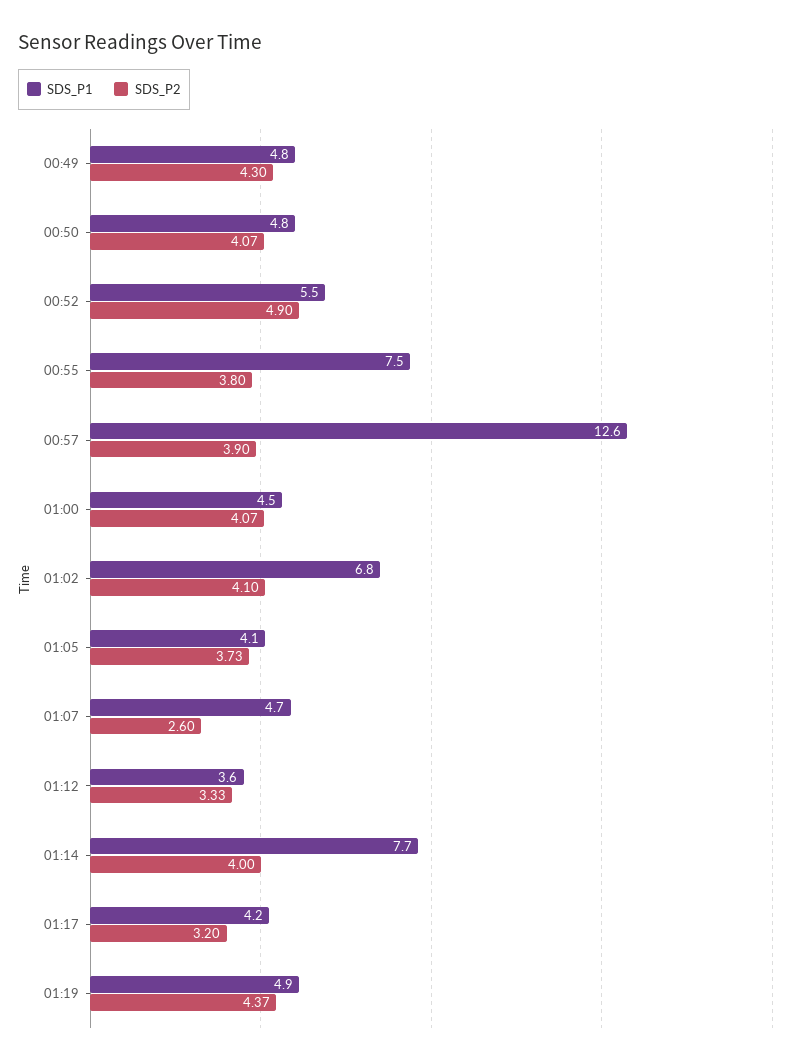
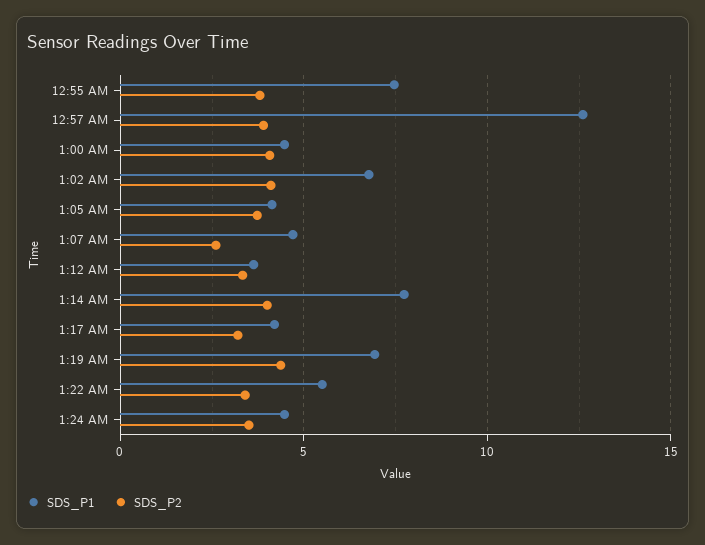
SDS_P1, 00:49: 4.8 -> none
SDS_P2, 00:49: 4.3 -> none
SDS_P1, 00:50: 4.8 -> none
SDS_P2, 00:50: 4.07 -> none
SDS_P1, 00:52: 5.5 -> none
SDS_P2, 00:52: 4.9 -> none
SDS_P1, 01:19: 4.9 -> 7
SDS_P1, 1:22 AM: none -> 5.5
SDS_P2, 1:22 AM: none -> 3.5
SDS_P1, 1:24 AM: none -> 4.5
SDS_P2, 1:24 AM: none -> 3.5

